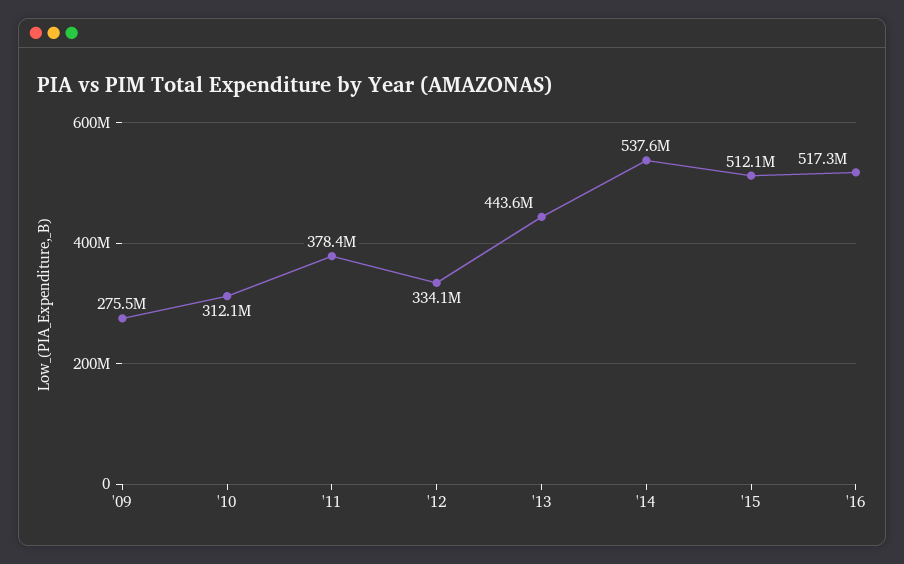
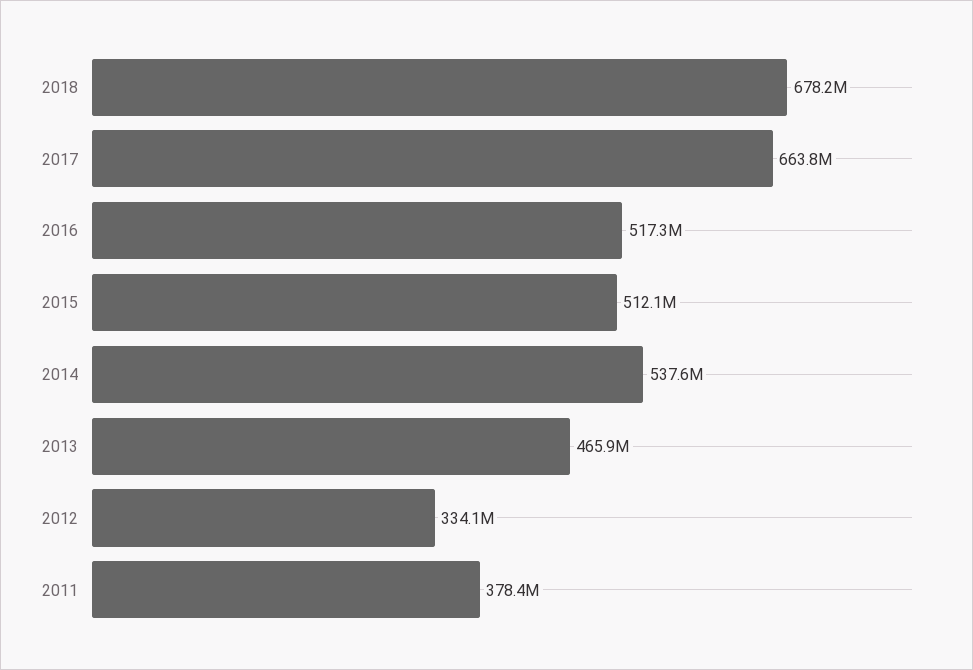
'09: 275500000 -> none
'10: 312100000 -> none
'13: 443600000 -> 465900000
2018: none -> 678200000
2017: none -> 663800000

